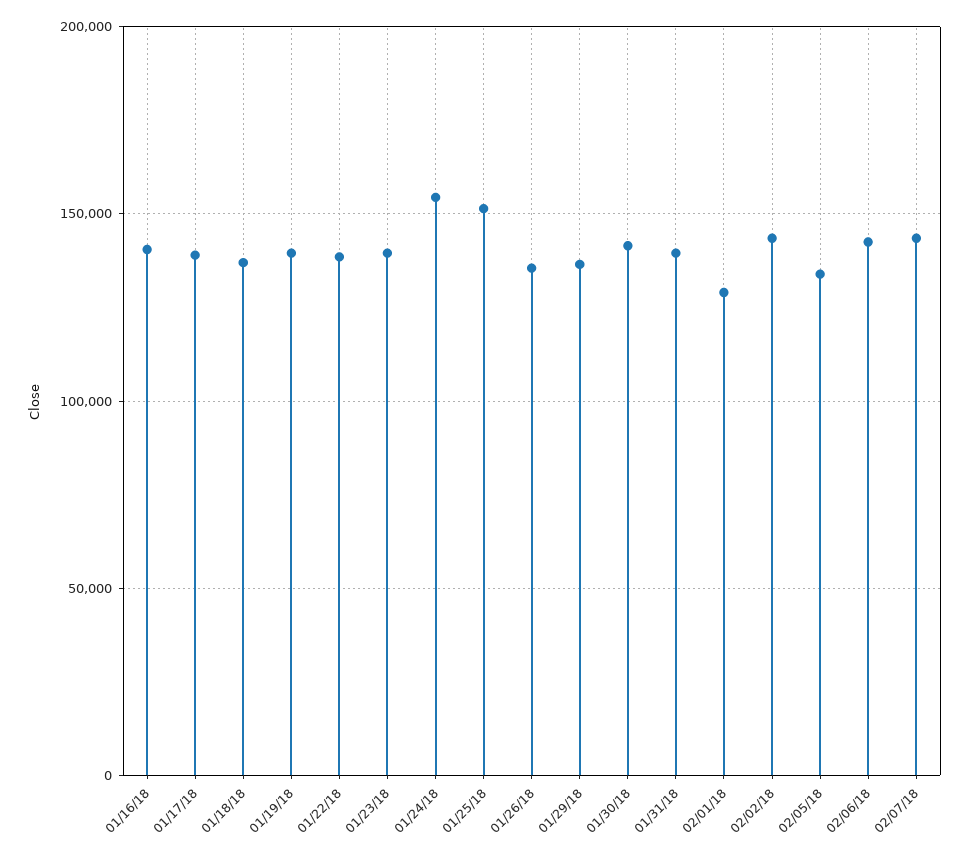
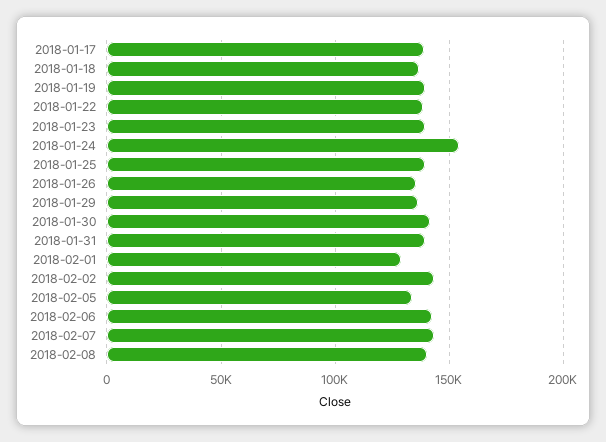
01/16/18: 140000 -> none
01/25/18: 150000 -> 140000
2018-02-08: none -> 140000

